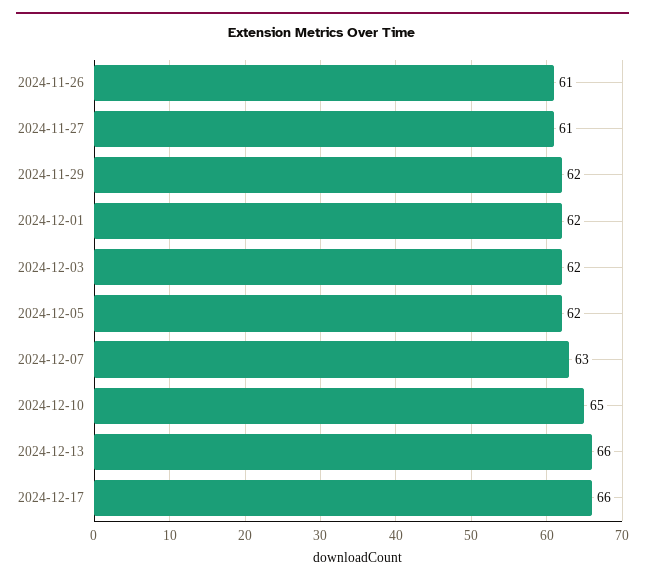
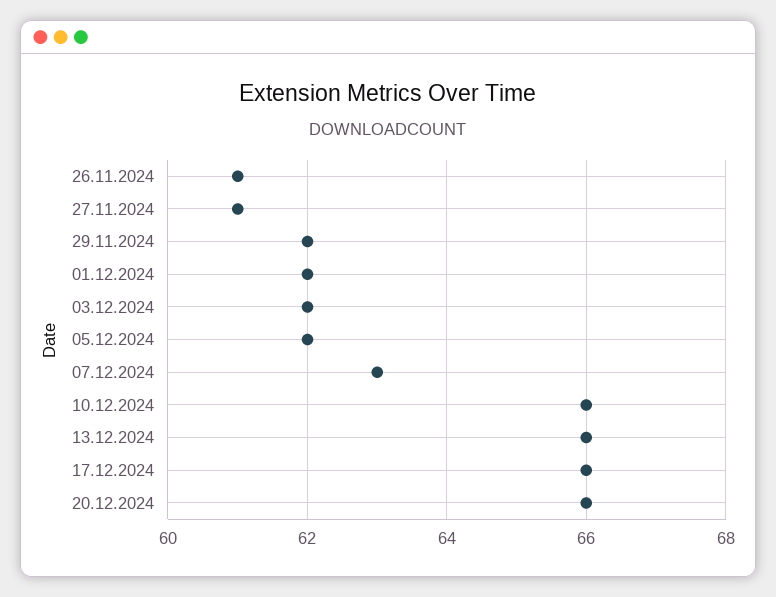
2024-12-10: 65 -> 66
20.12.2024: none -> 66

